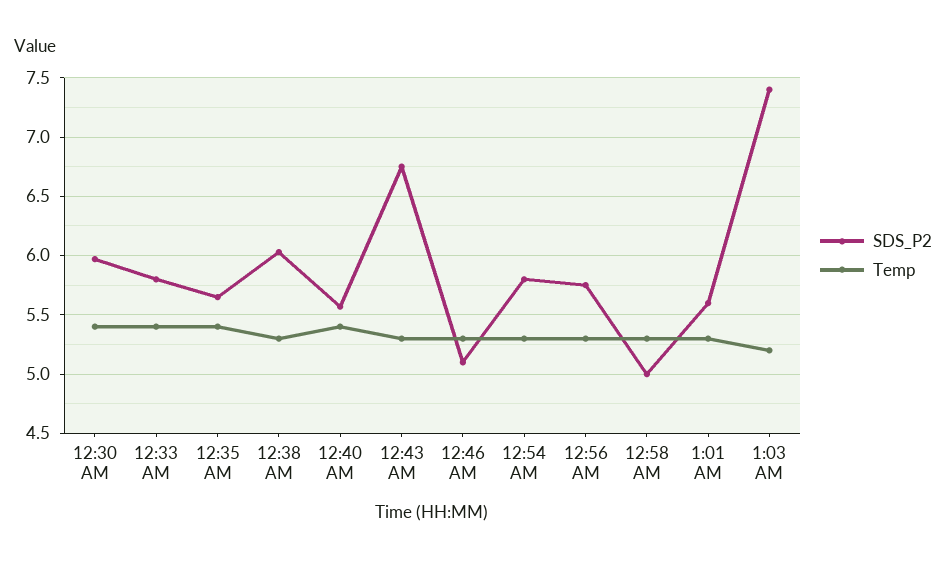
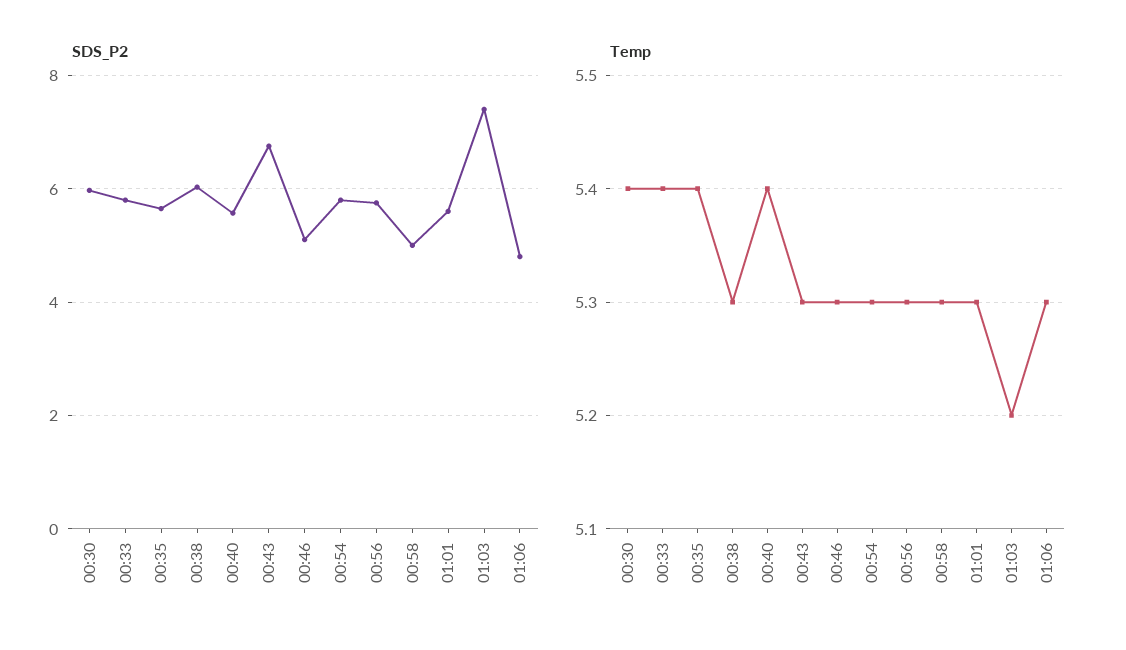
SDS_P2, 01:06: none -> 4.8
Temp, 01:06: none -> 5.3

